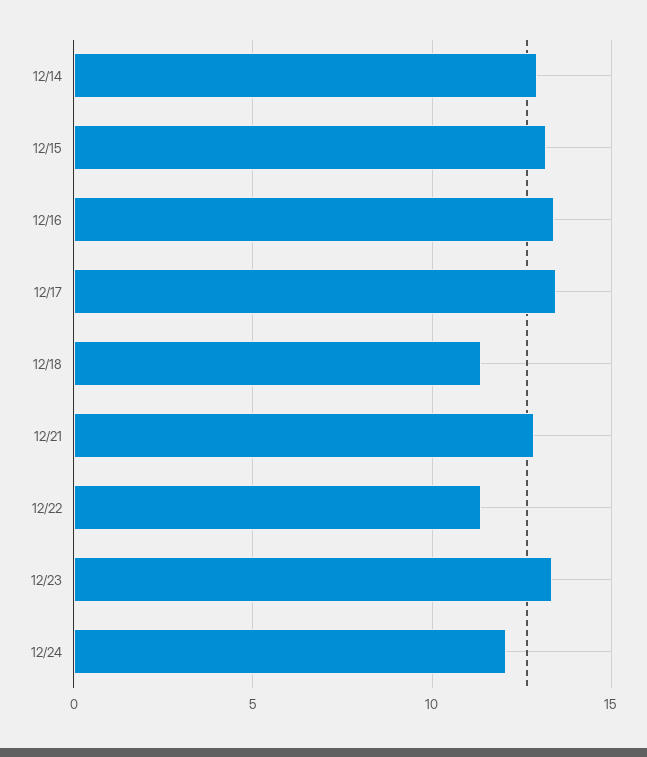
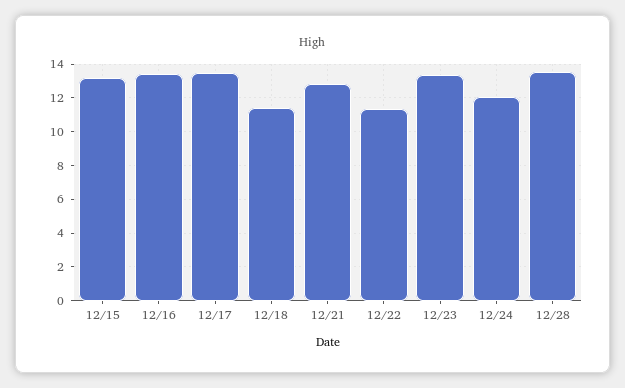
12/14: 13 -> none
12/28: none -> 13.5

